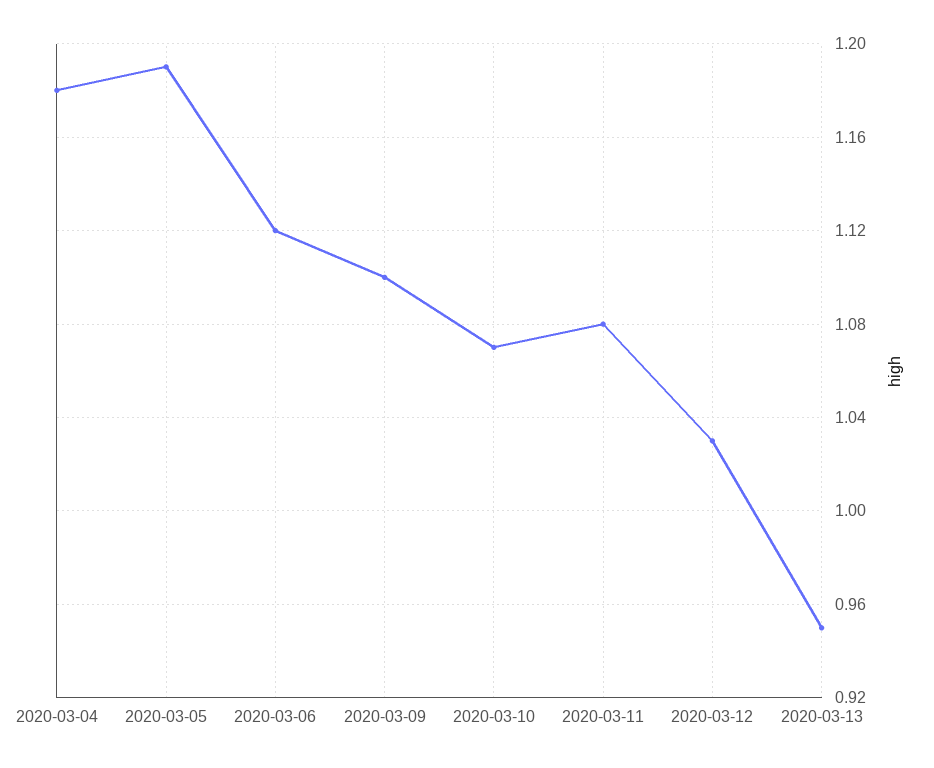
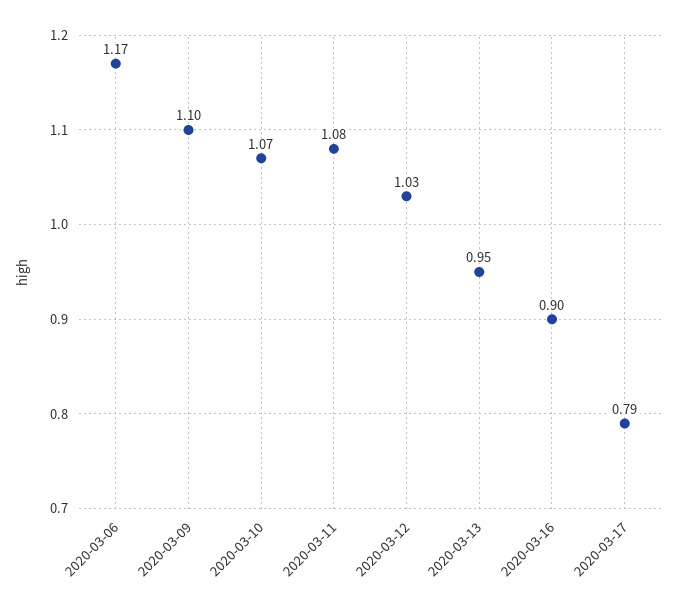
2020-03-04: 1.18 -> none
2020-03-05: 1.19 -> none
2020-03-06: 1.12 -> 1.17
2020-03-16: none -> 0.9
2020-03-17: none -> 0.79

